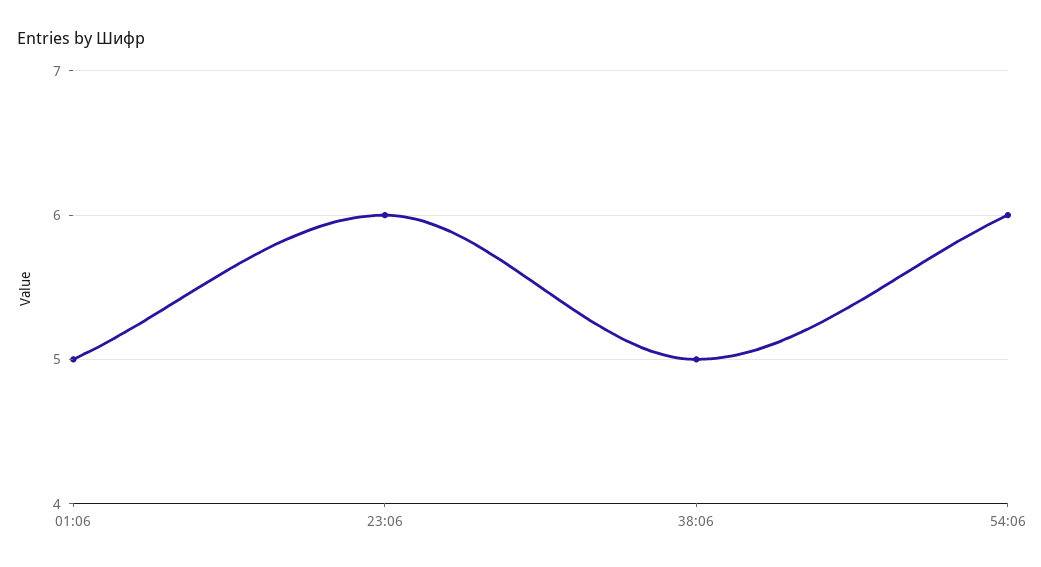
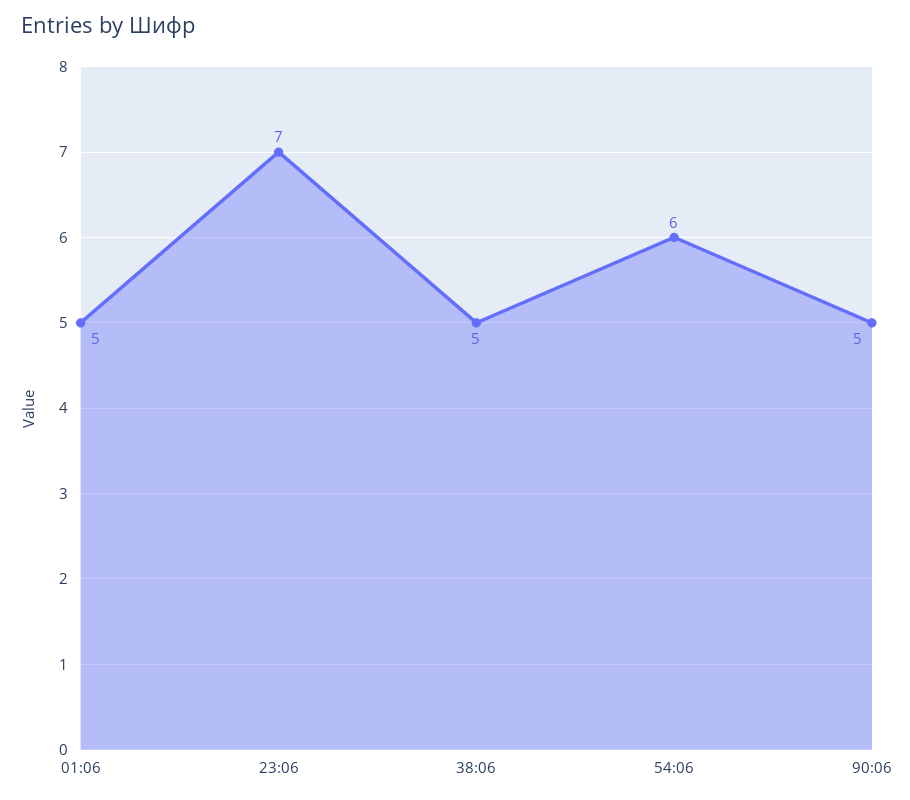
23:06: 6 -> 7
90:06: none -> 5

